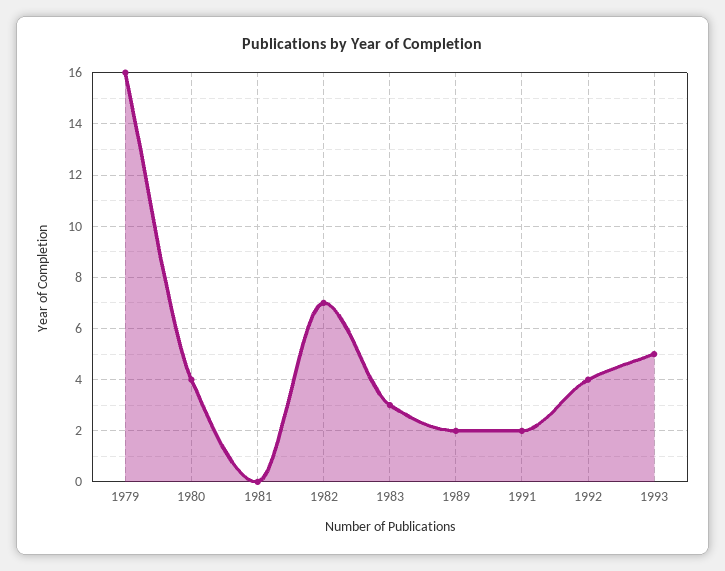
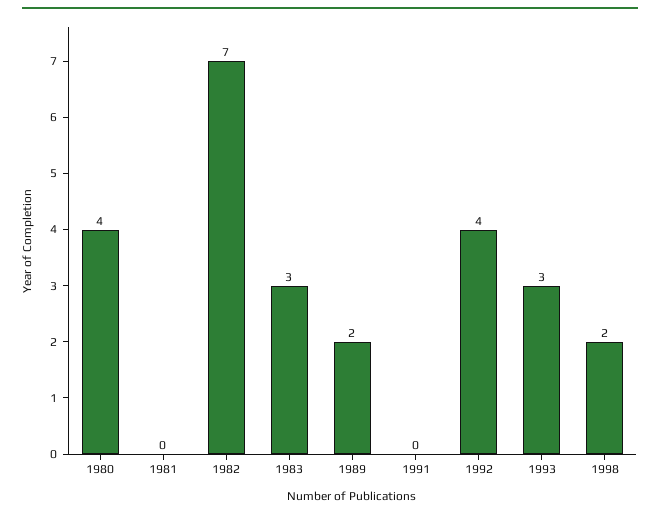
1979: 16 -> none
1991: 2 -> 0
1993: 5 -> 3
1998: none -> 2

